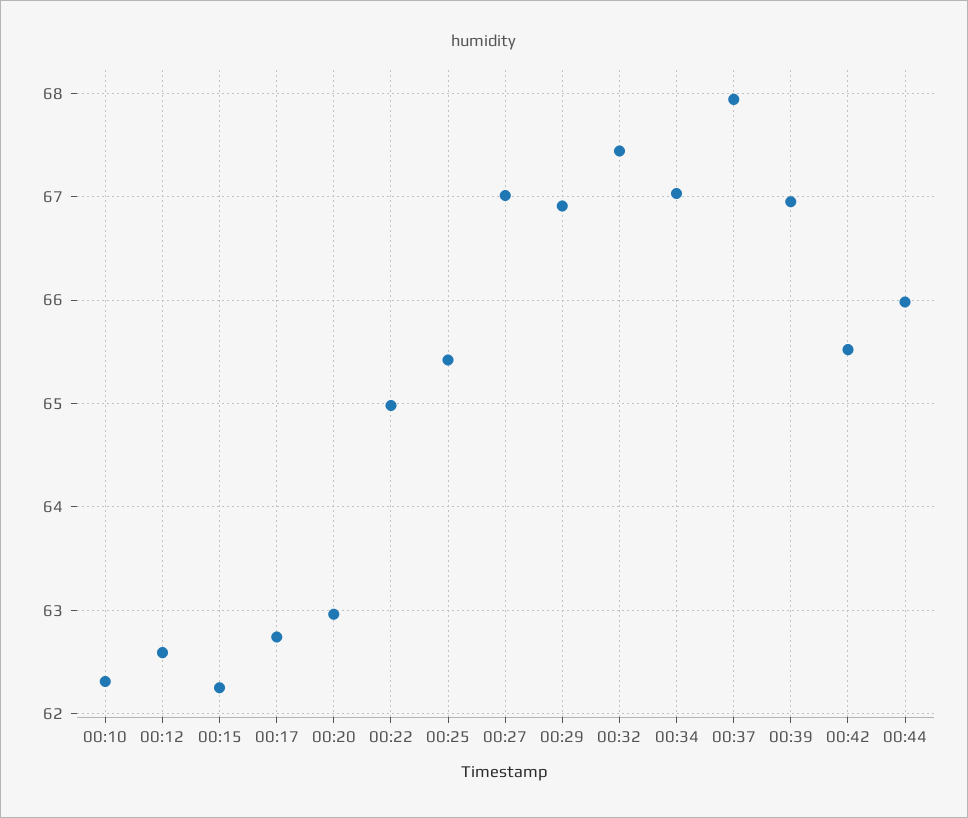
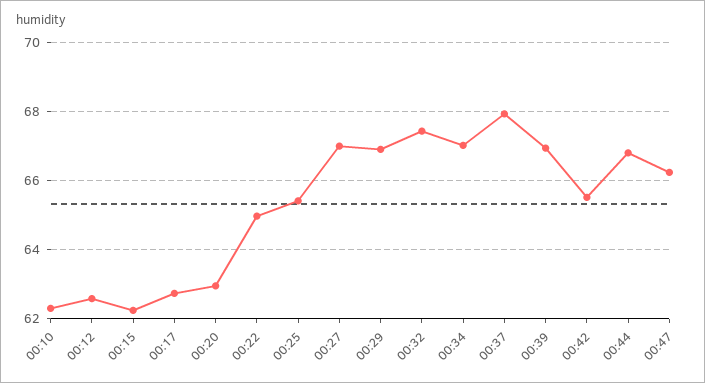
00:44: 66 -> 66.8
00:47: none -> 66.2

